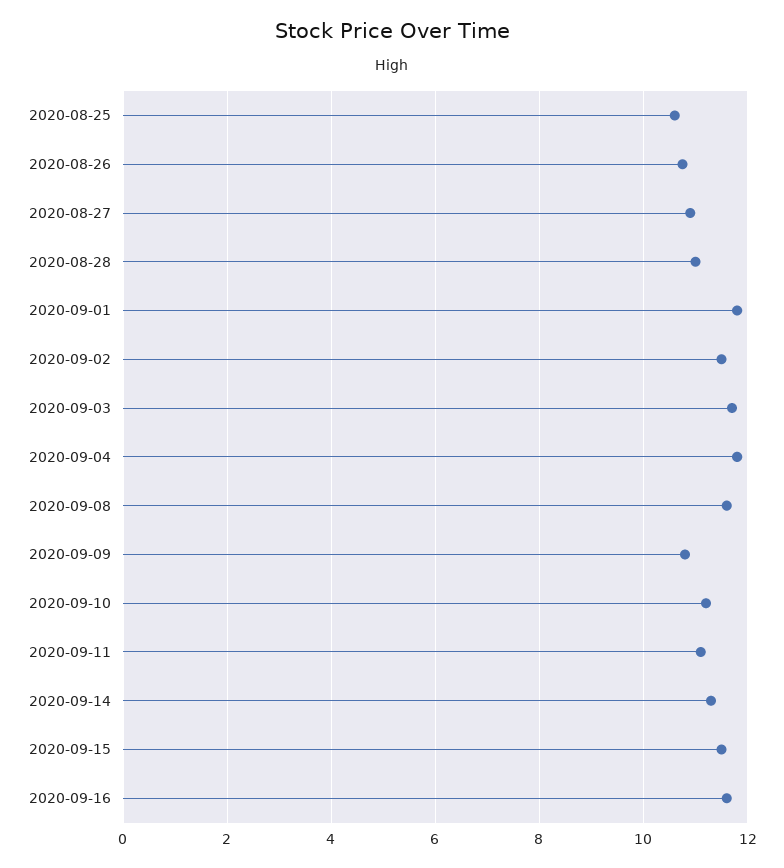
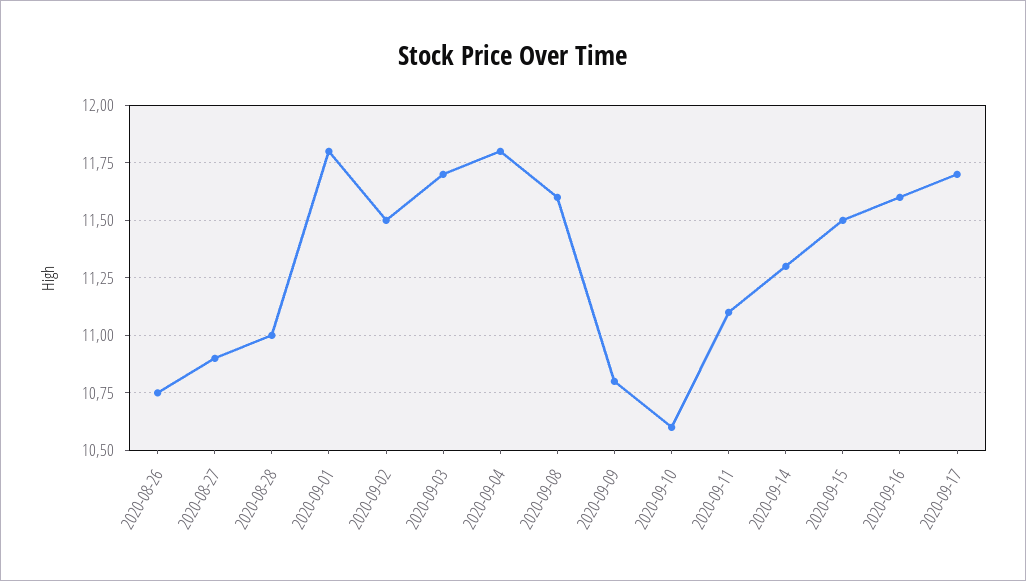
2020-08-25: 10.6 -> none
2020-09-10: 11.2 -> 10.6
2020-09-17: none -> 11.7

